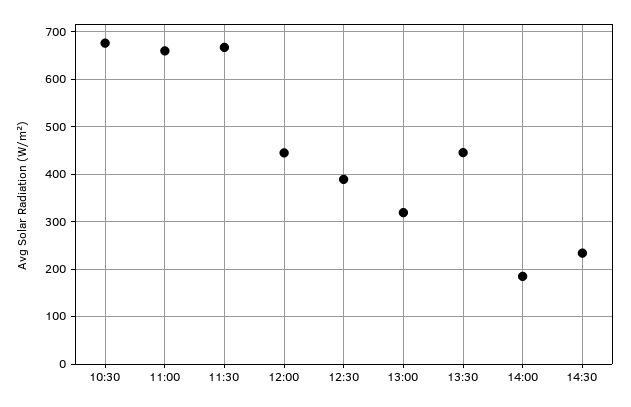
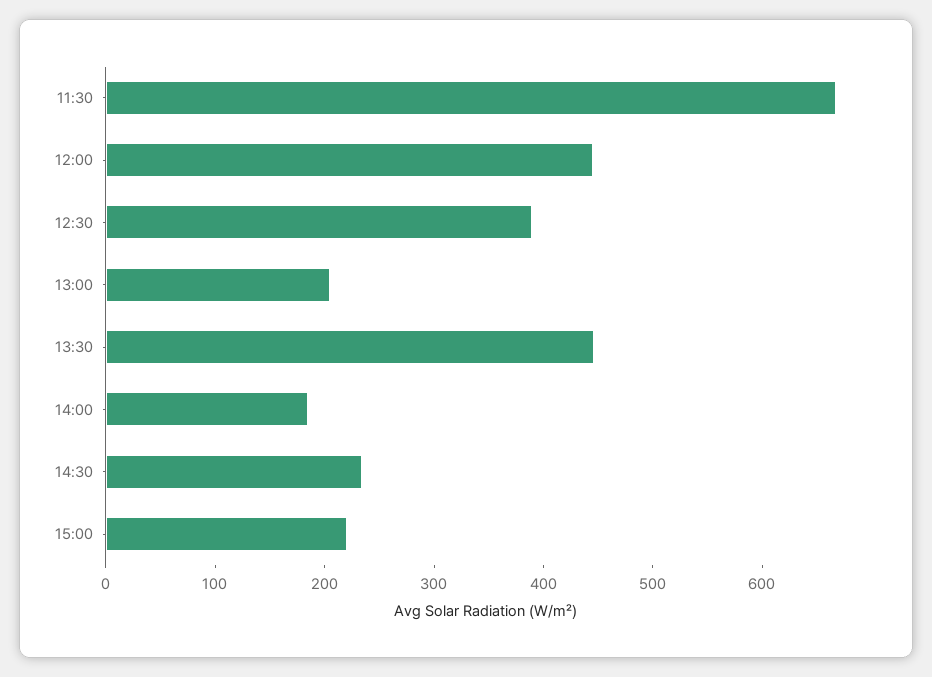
10:30: 680 -> none
11:00: 660 -> none
13:00: 320 -> 200
15:00: none -> 220

